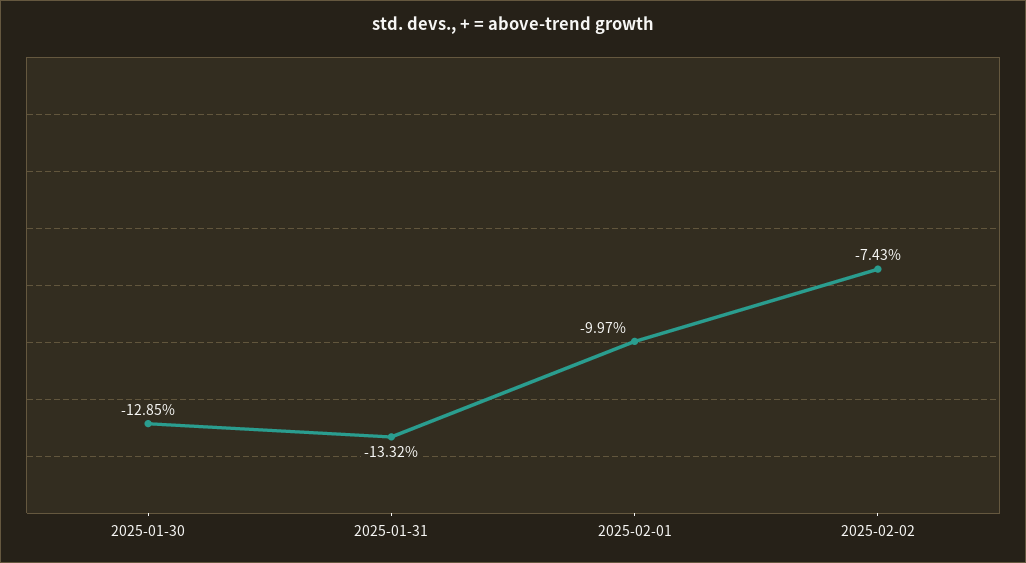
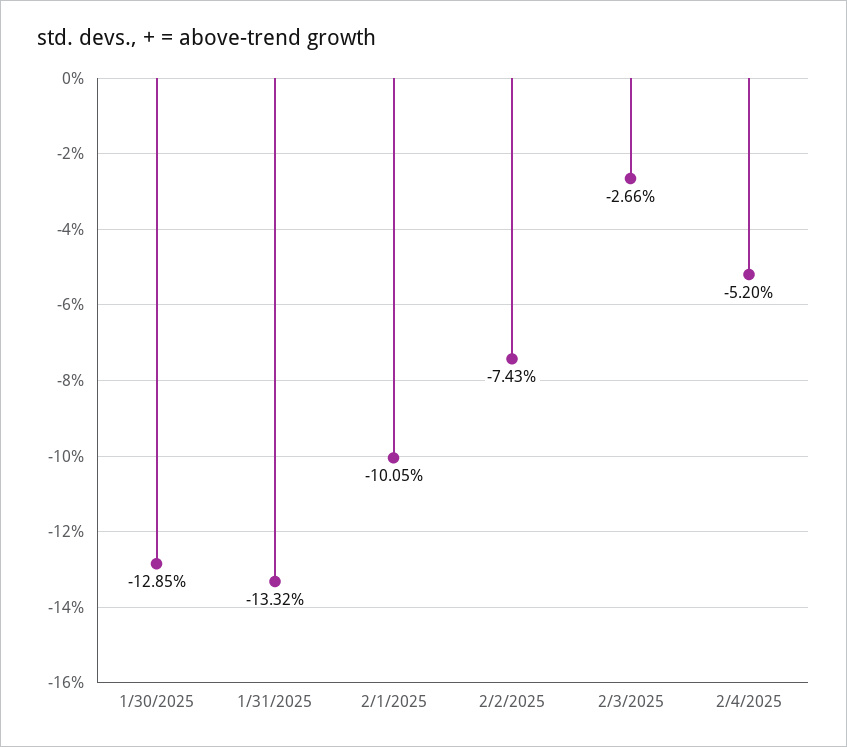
2025-02-01: -9.97 -> -10.05
2/3/2025: none -> -2.66
2/4/2025: none -> -5.2

